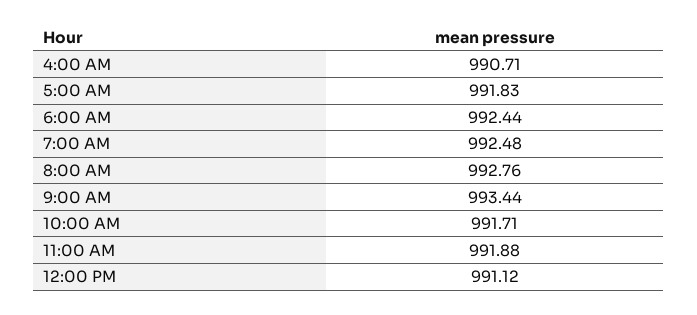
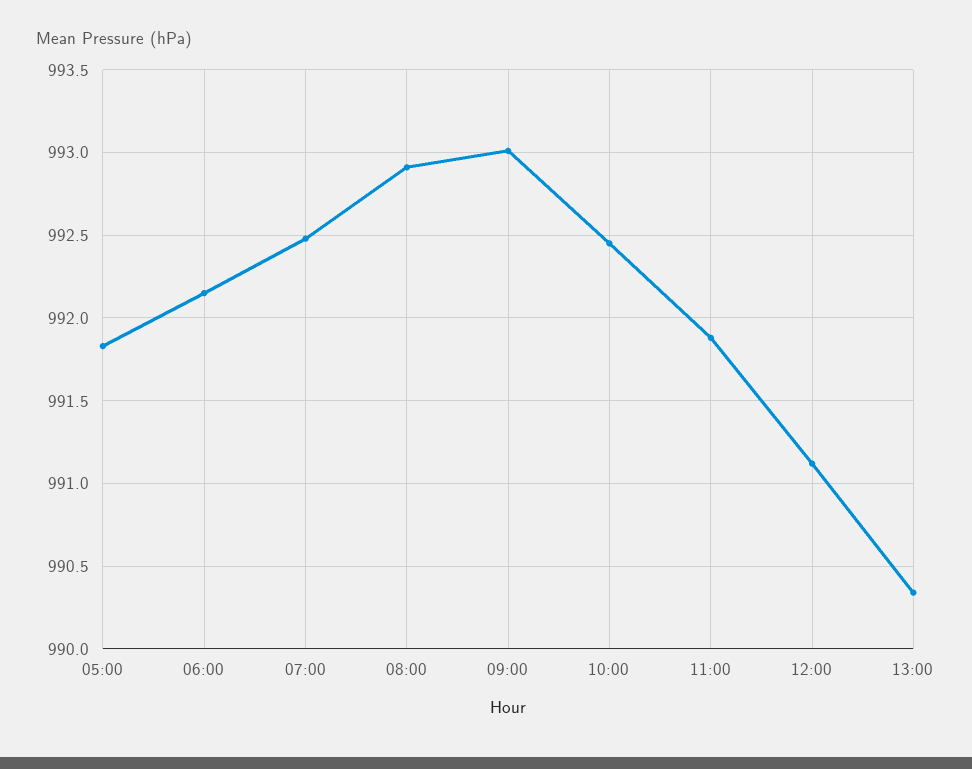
4:00 AM: 990.71 -> none
6:00 AM: 992.44 -> 992.15
8:00 AM: 992.76 -> 992.9
9:00 AM: 993.44 -> 993
10:00 AM: 991.71 -> 992.45
13:00: none -> 990.35

